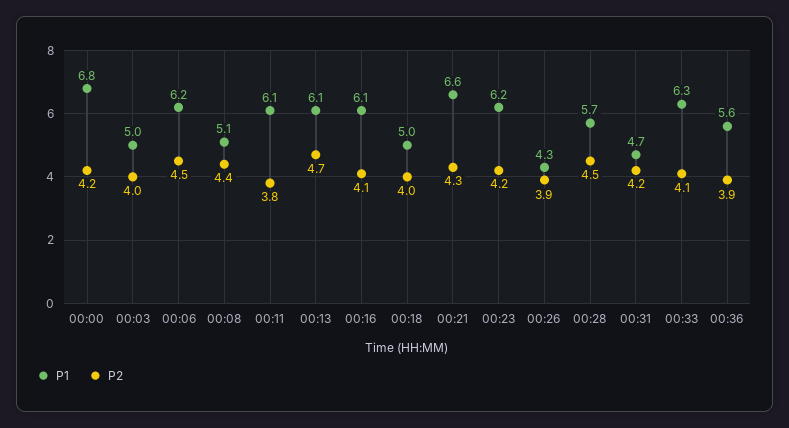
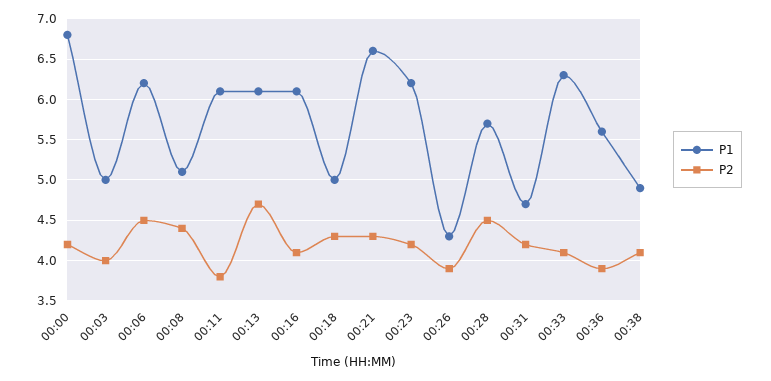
P2, 00:18: 4 -> 4.3
P1, 00:38: none -> 4.9
P2, 00:38: none -> 4.1

